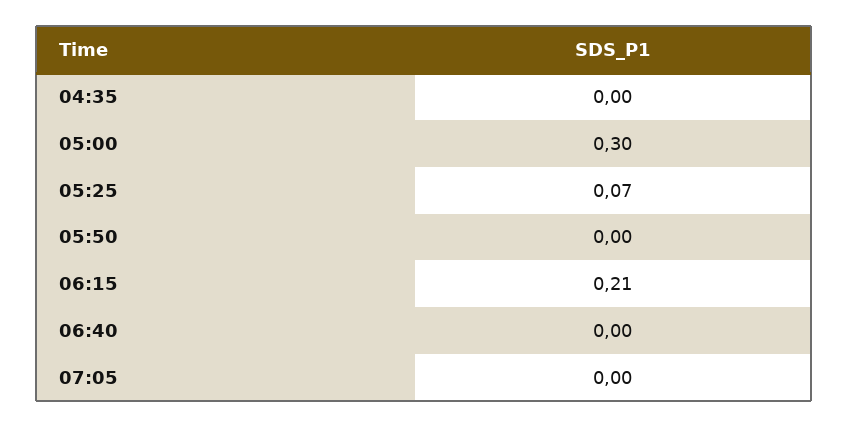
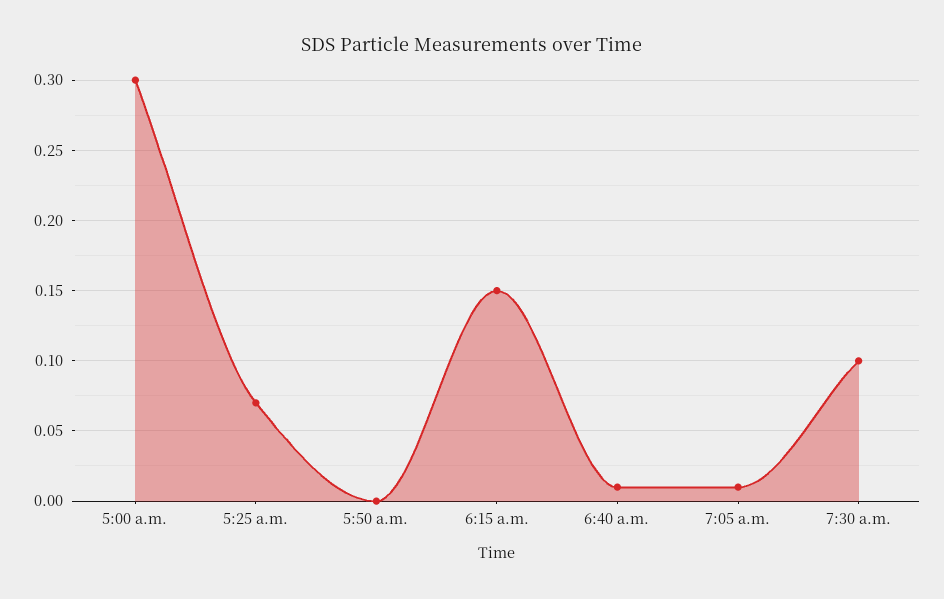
04:35: 0 -> none
06:15: 0.21 -> 0.15
06:40: 0 -> 0.01
07:05: 0 -> 0.01
7:30 a.m.: none -> 0.1

